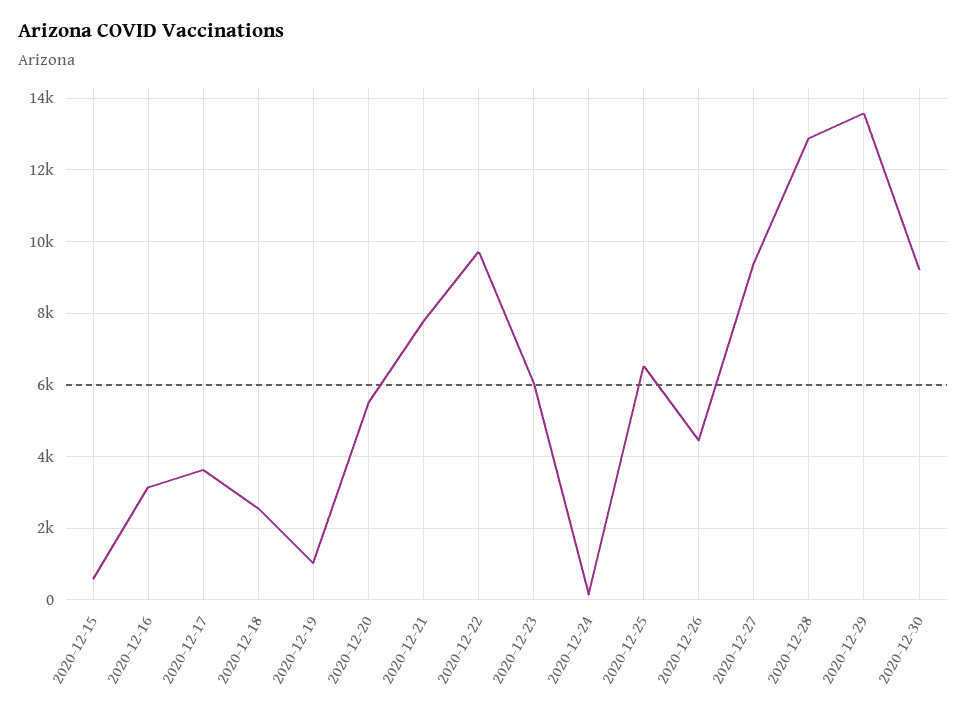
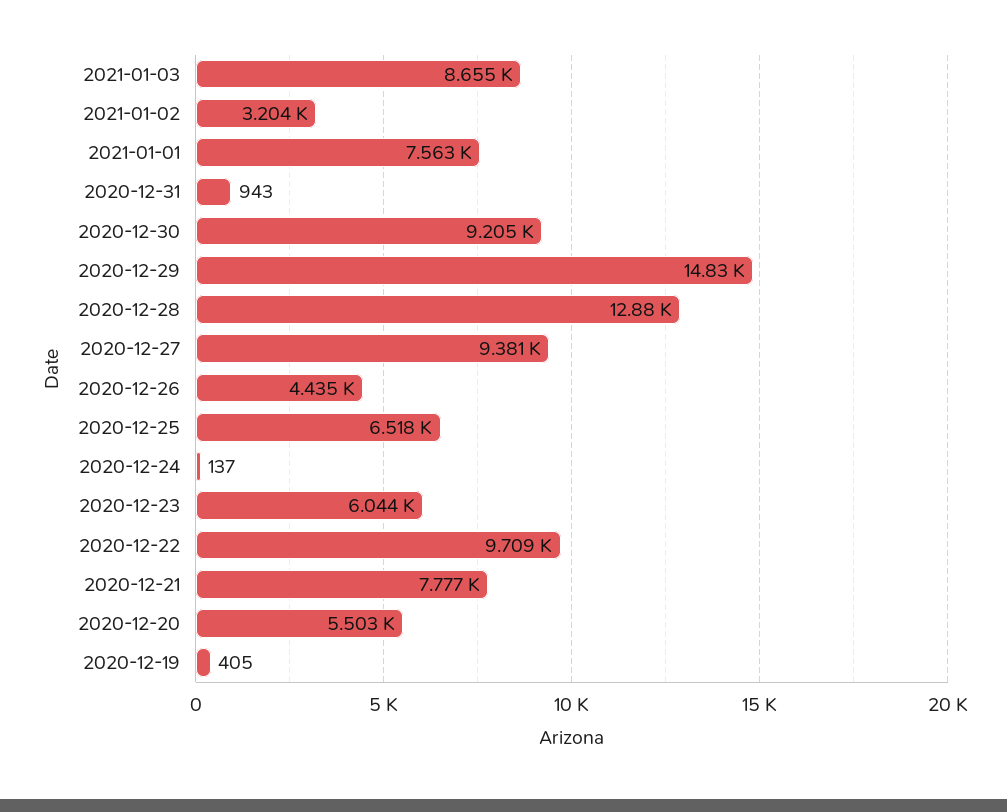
2020-12-15: 600 -> none
2020-12-16: 3200 -> none
2020-12-17: 3600 -> none
2020-12-18: 2600 -> none
2020-12-19: 1000 -> 405
2020-12-29: 13600 -> 14830
2021-01-03: none -> 8655
2021-01-02: none -> 3204
2021-01-01: none -> 7563
2020-12-31: none -> 943

